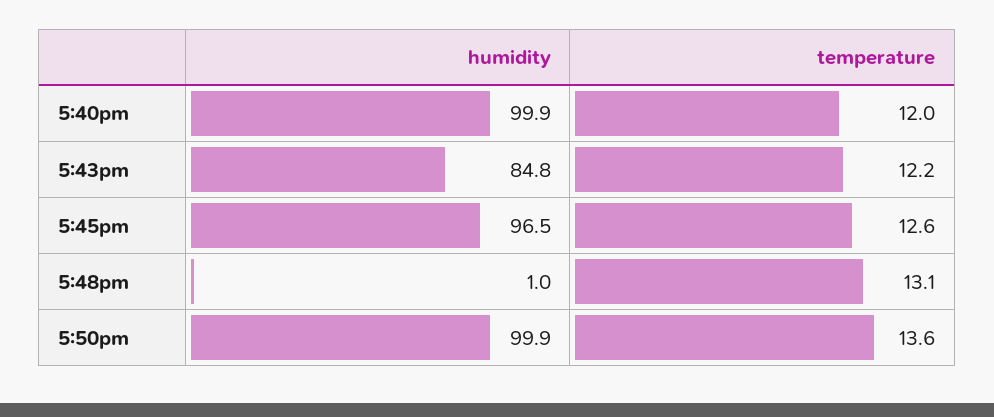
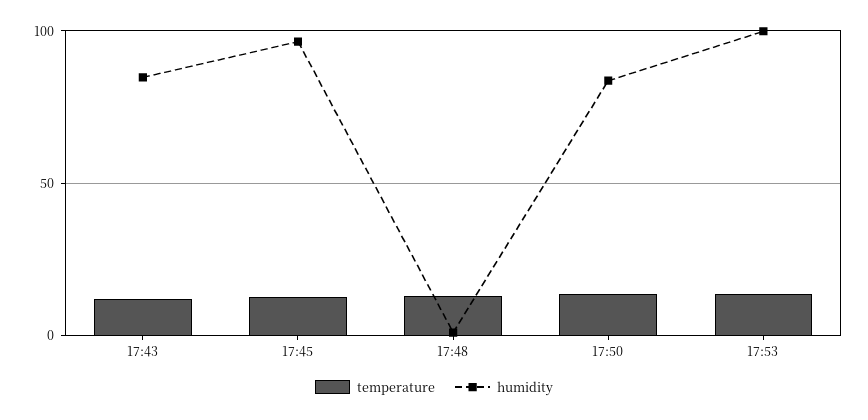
humidity, 5:40pm: 99.9 -> none
temperature, 5:40pm: 12 -> none
humidity, 5:50pm: 99.9 -> 85
temperature, 17:53: none -> 15
humidity, 17:53: none -> 100

